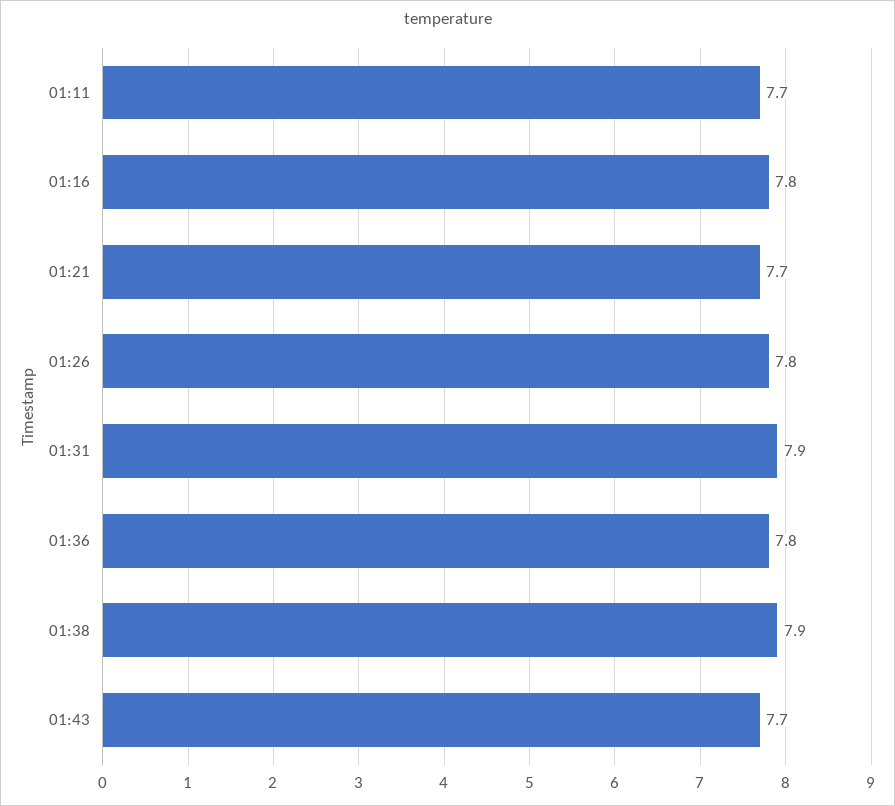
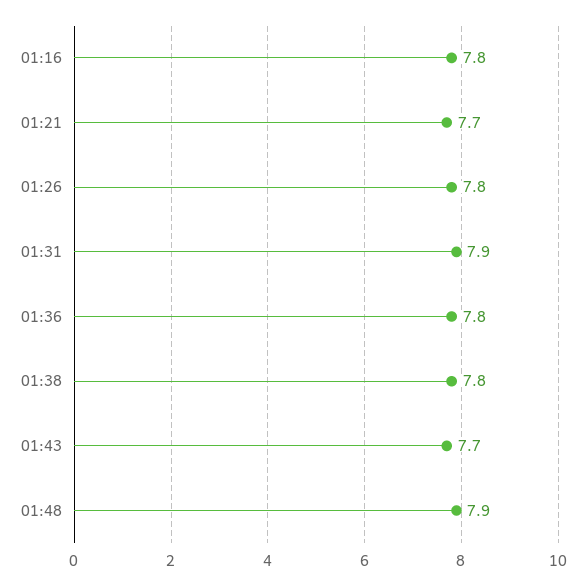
01:11: 7.7 -> none
01:38: 7.9 -> 7.8
01:48: none -> 7.9

